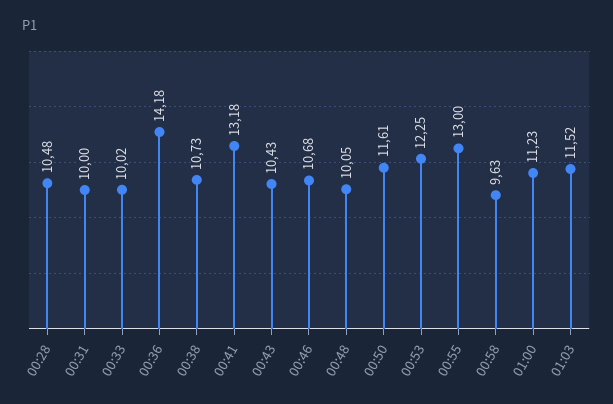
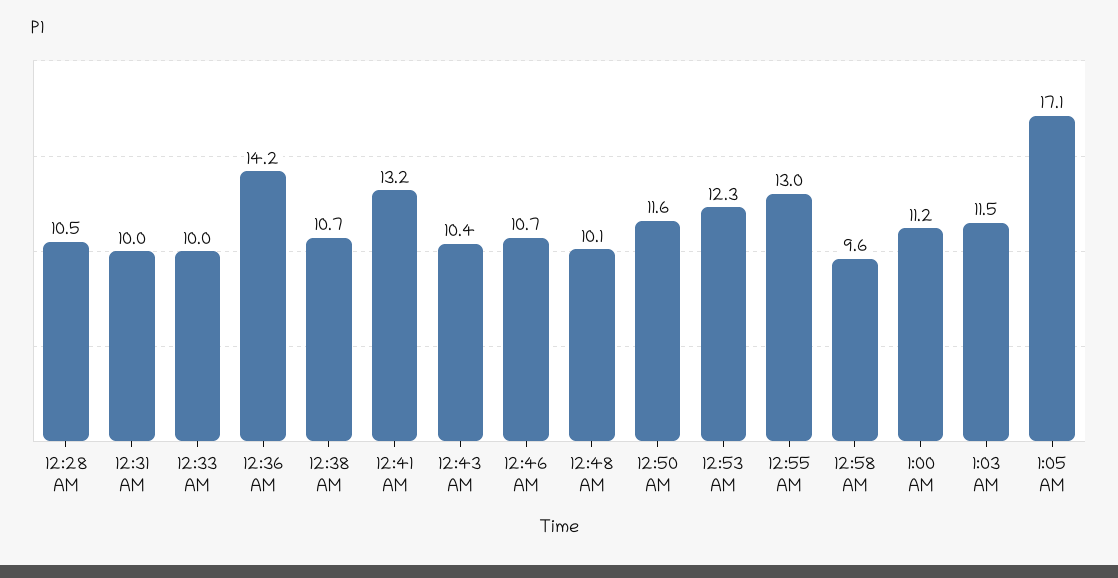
1:05 AM: none -> 17.1

